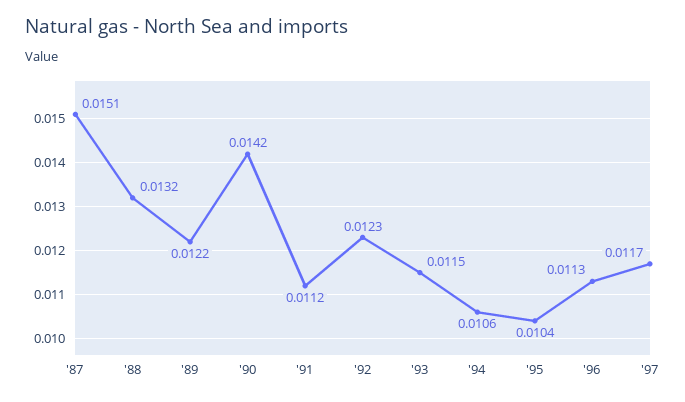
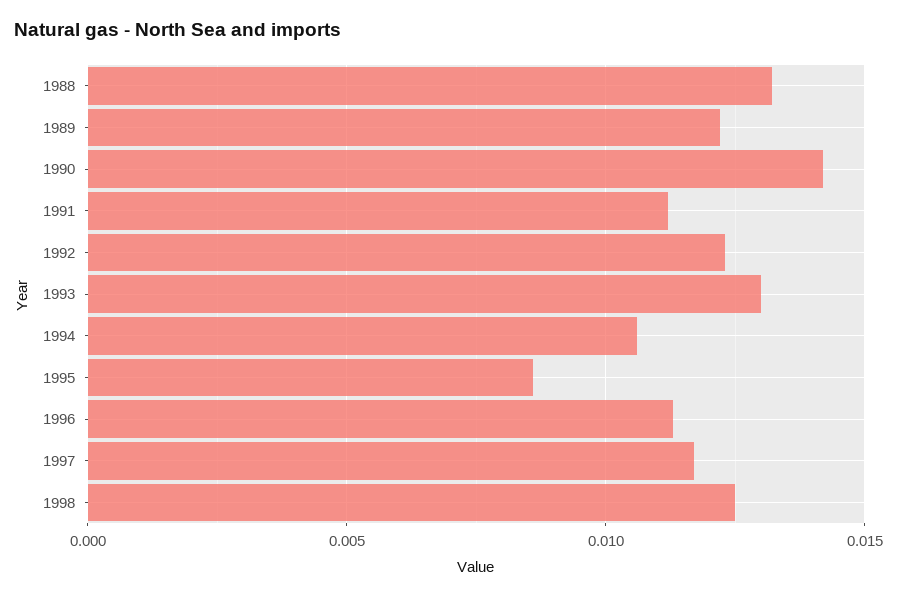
'87: 0.0151 -> none
'93: 0.0115 -> 0.013
'95: 0.0104 -> 0.0085
1998: none -> 0.0125

